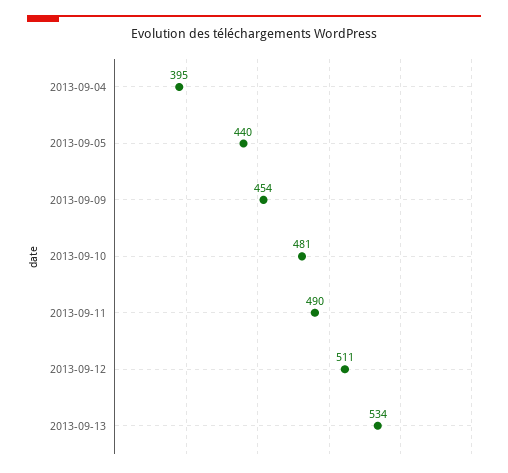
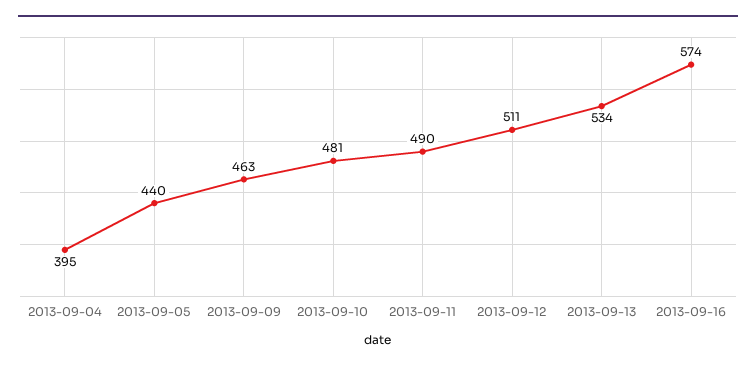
2013-09-09: 454 -> 463
2013-09-16: none -> 574

